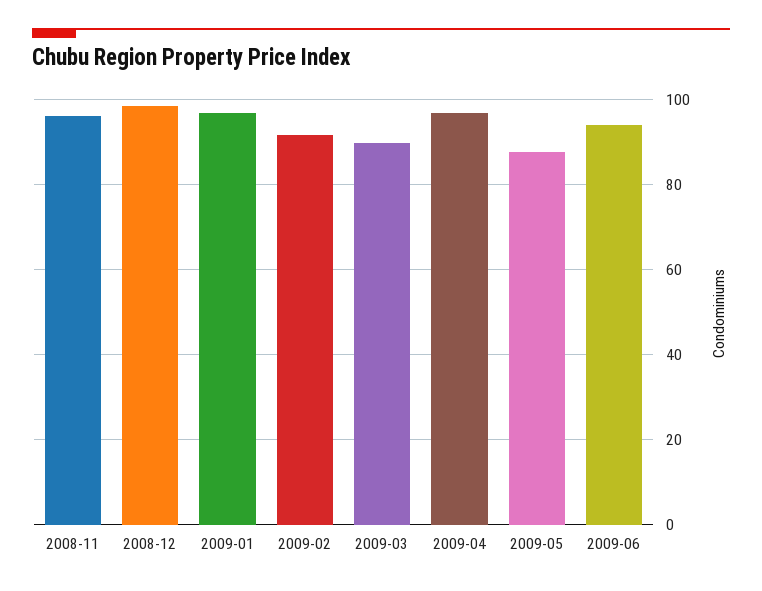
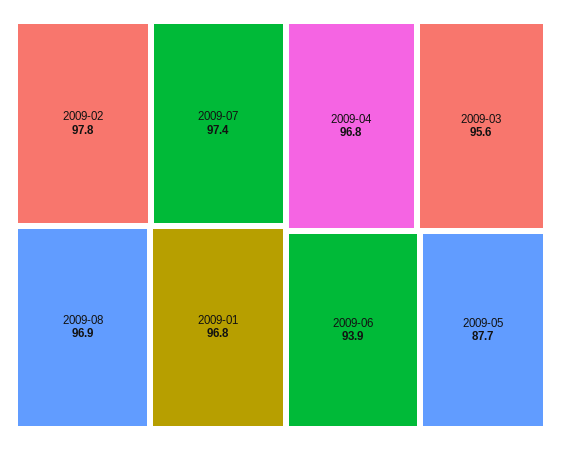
2008-11: 96 -> none
2008-12: 98 -> none
2009-02: 92 -> 97.8
2009-03: 90 -> 95.6
2009-07: none -> 97.4
2009-08: none -> 96.9

